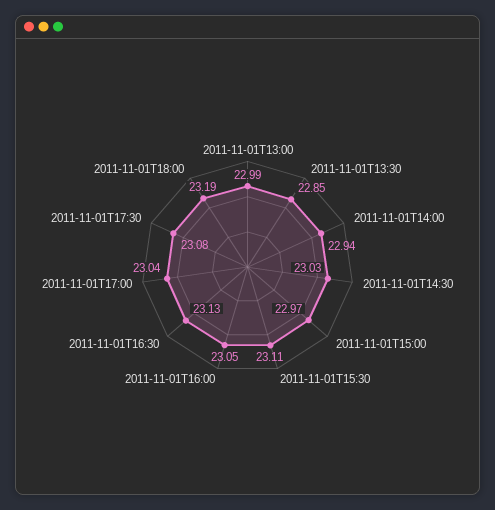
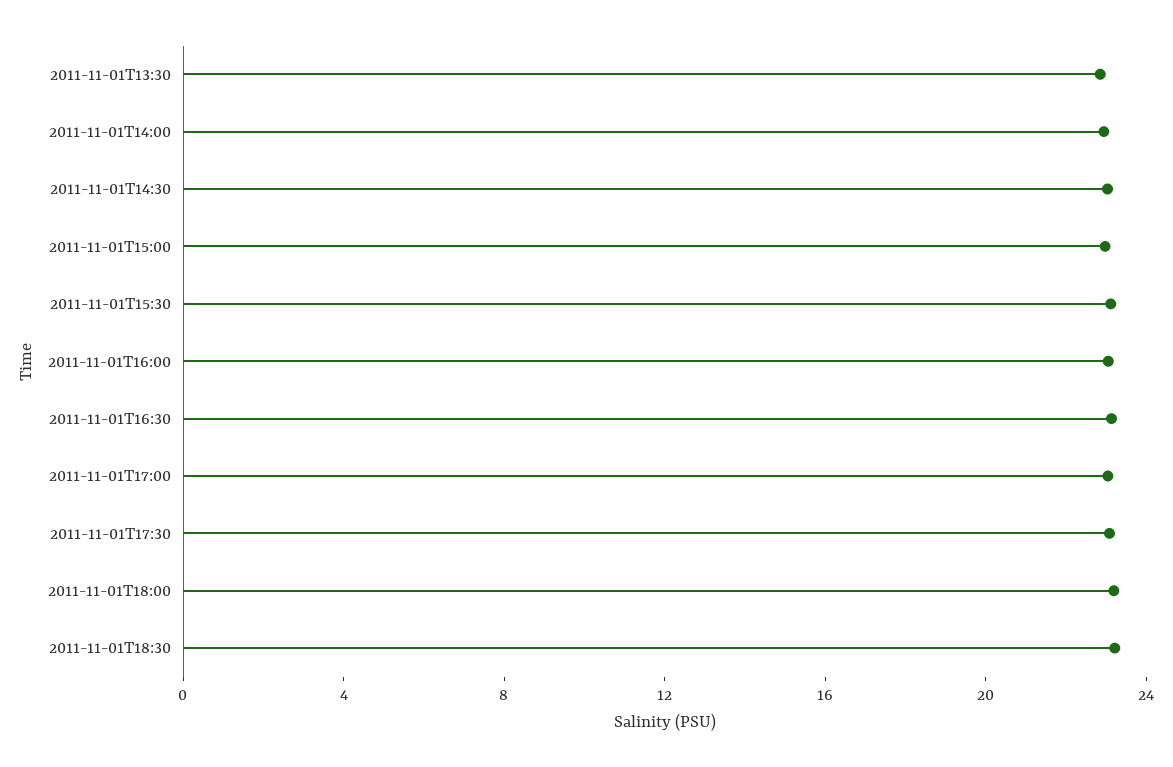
2011-11-01T13:00: 22.99 -> none
2011-11-01T18:30: none -> 23

